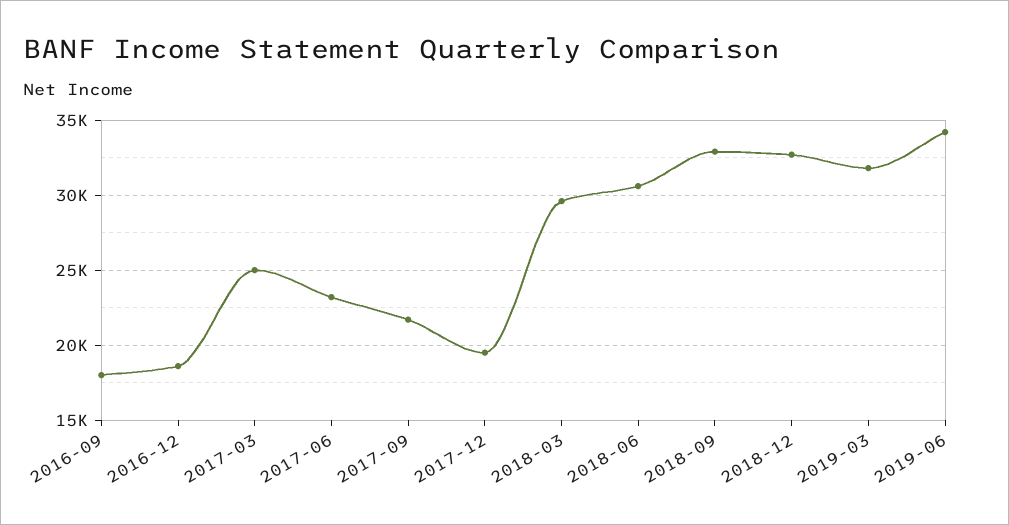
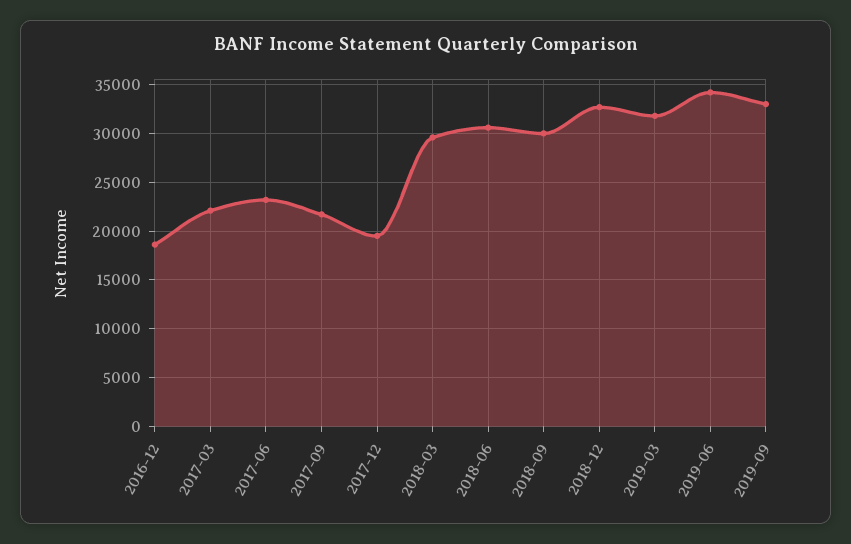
2016-09: 18000 -> none
2017-03: 25000 -> 22000
2018-09: 33000 -> 30000
2019-09: none -> 33000

